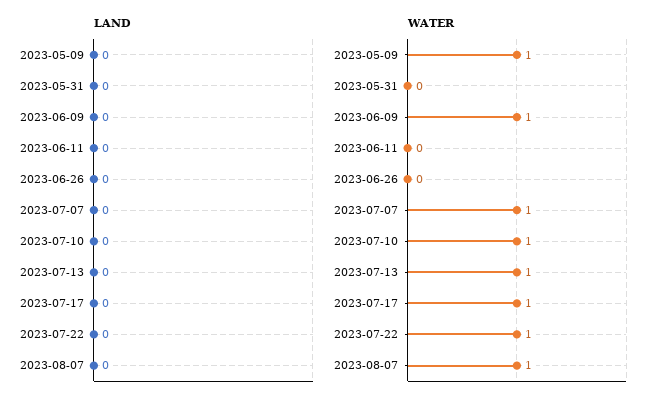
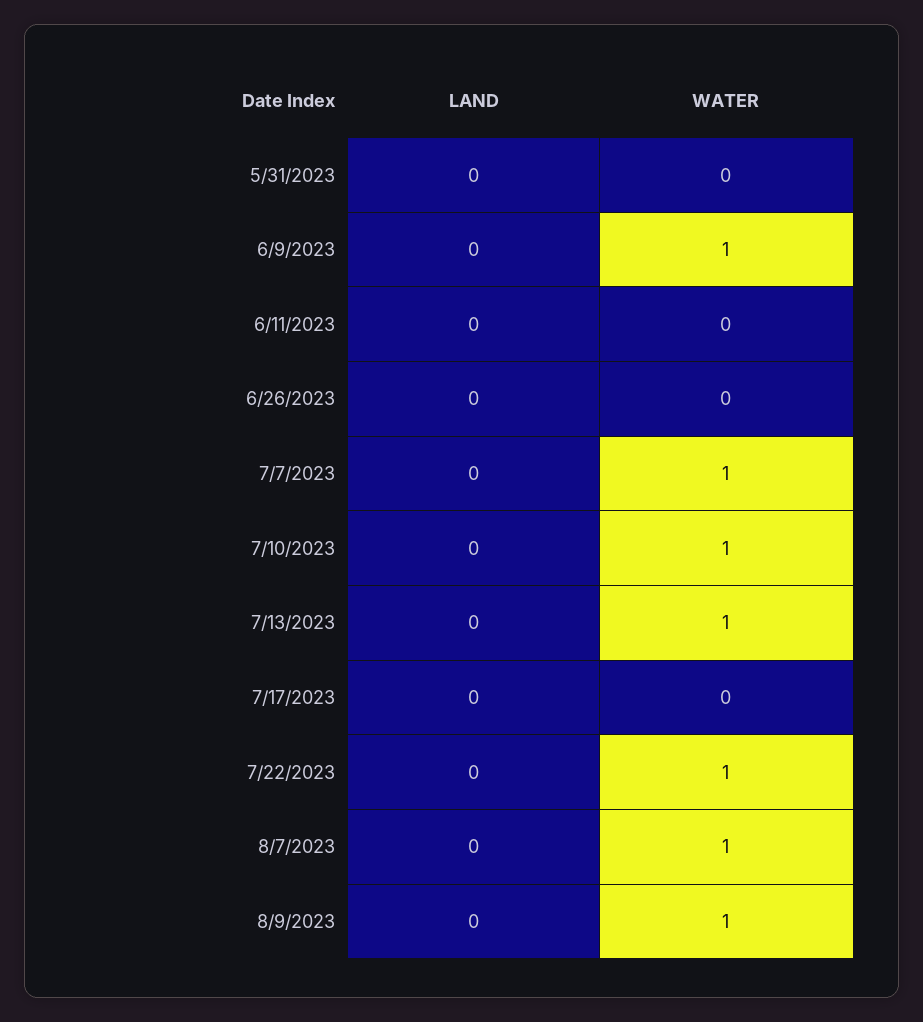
LAND, 2023-05-09: 0 -> none
WATER, 2023-05-09: 1 -> none
WATER, 2023-07-17: 1 -> 0
LAND, 8/9/2023: none -> 0
WATER, 8/9/2023: none -> 1

